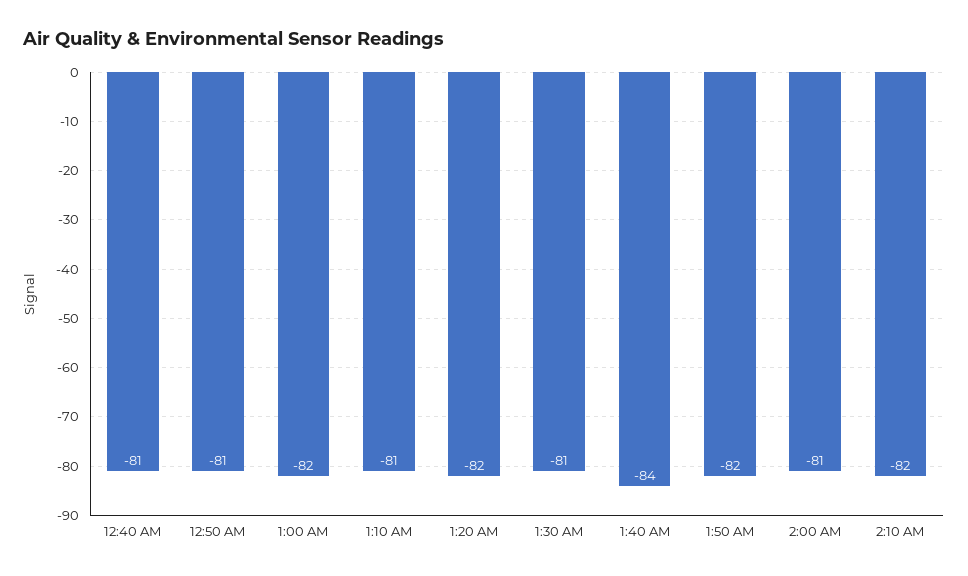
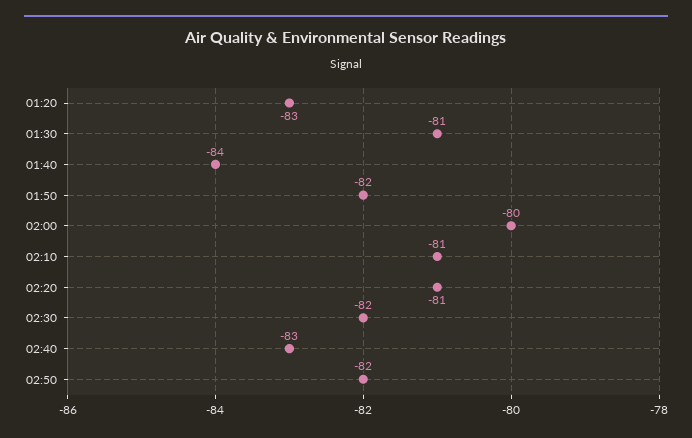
12:40 AM: -81 -> none
12:50 AM: -81 -> none
1:00 AM: -82 -> none
1:10 AM: -81 -> none
1:20 AM: -82 -> -83
2:00 AM: -81 -> -80
2:10 AM: -82 -> -81
02:20: none -> -81
02:30: none -> -82
02:40: none -> -83
02:50: none -> -82

